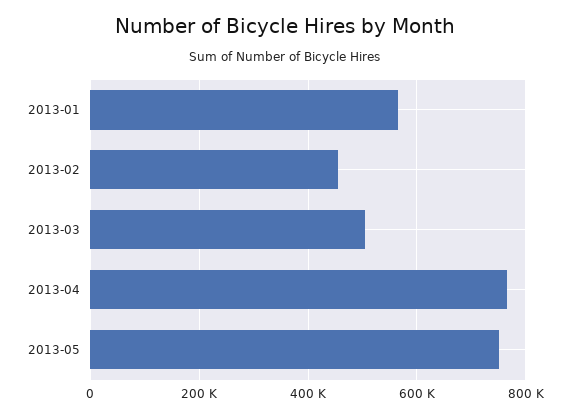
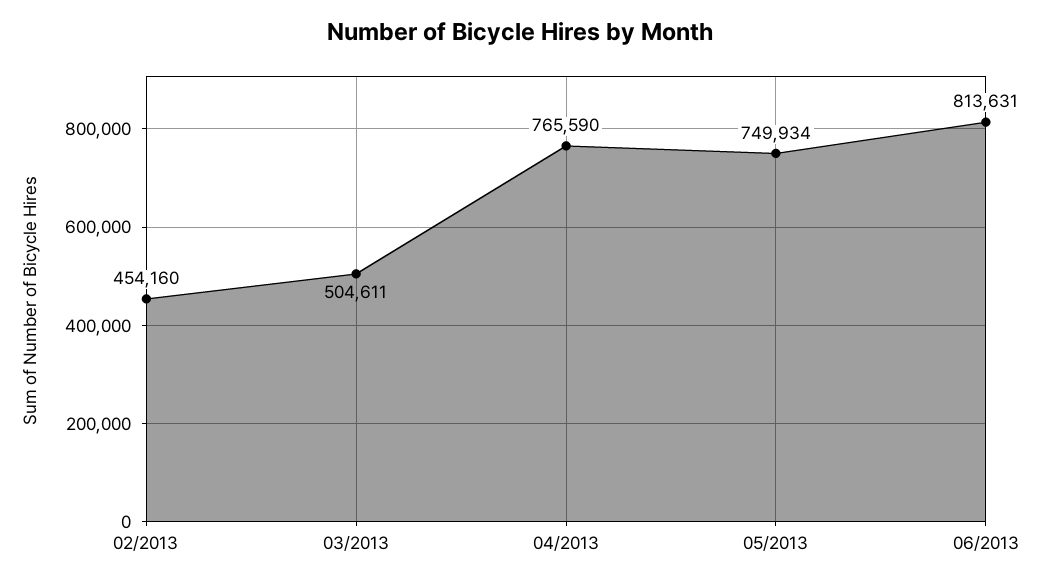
2013-01: 560000 -> none
06/2013: none -> 813631

